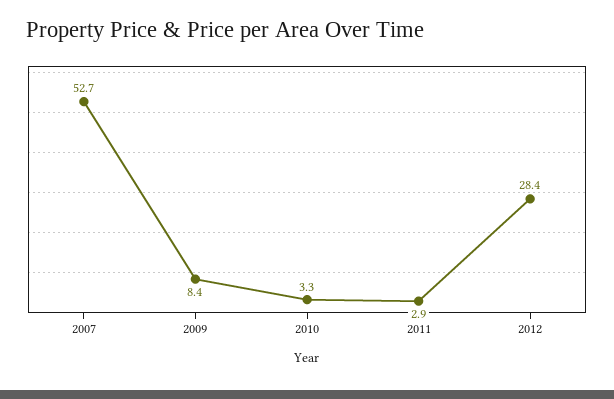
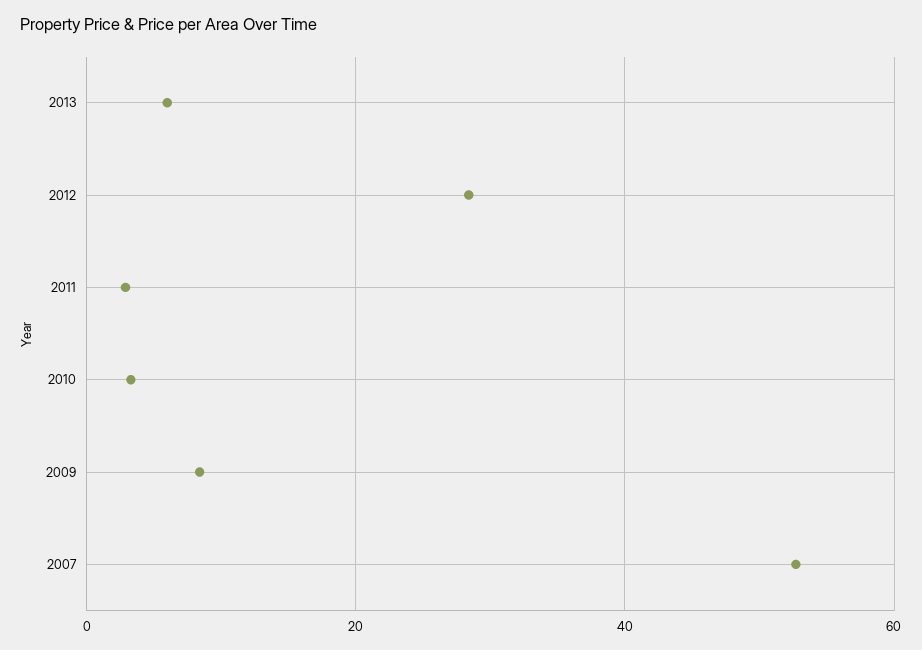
2013: none -> 6

